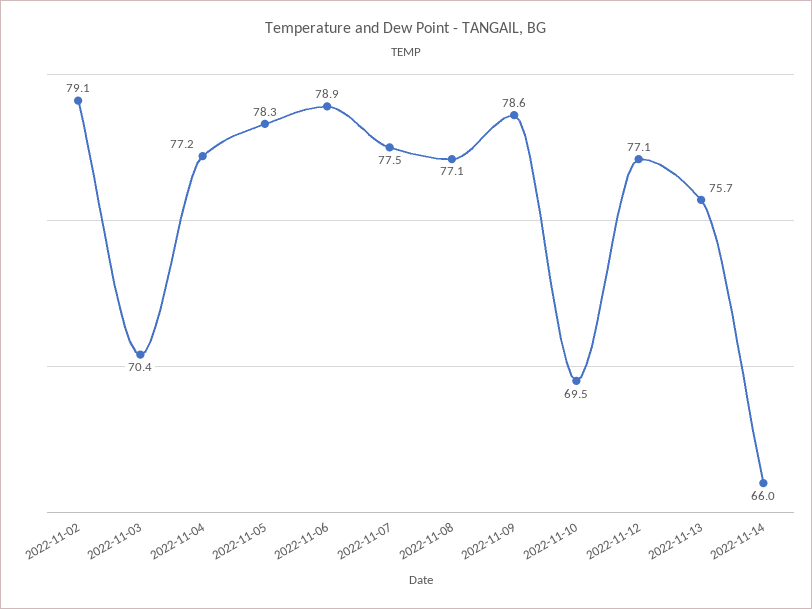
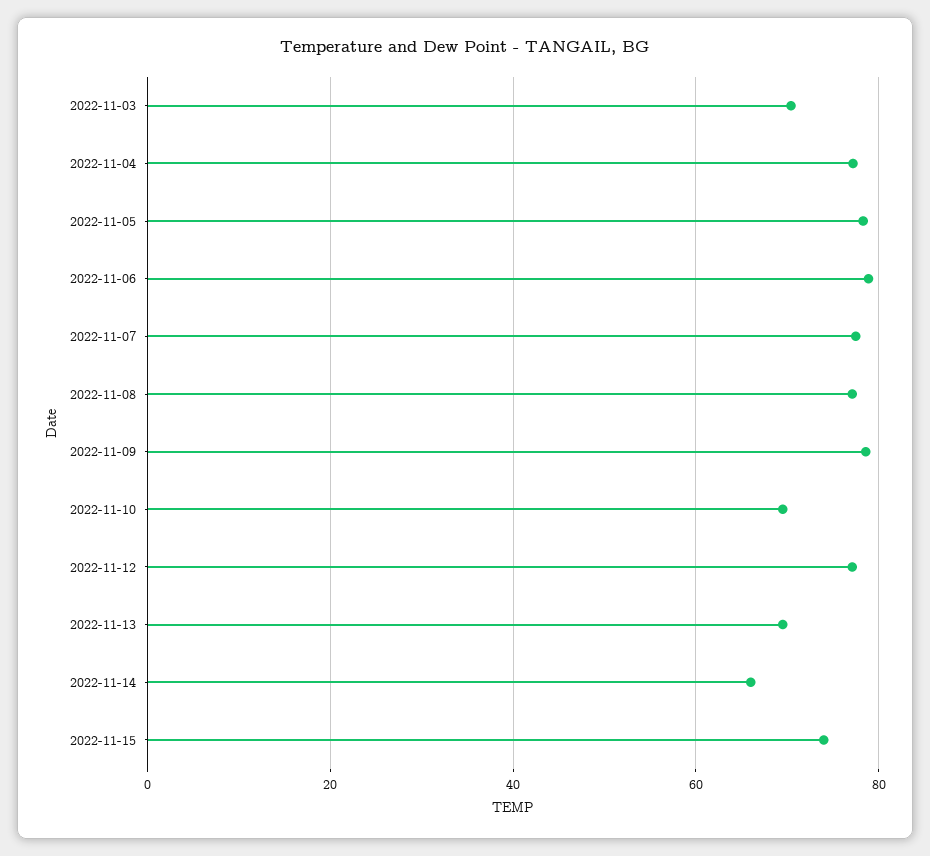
2022-11-02: 79.1 -> none
2022-11-13: 75.7 -> 70
2022-11-15: none -> 74

